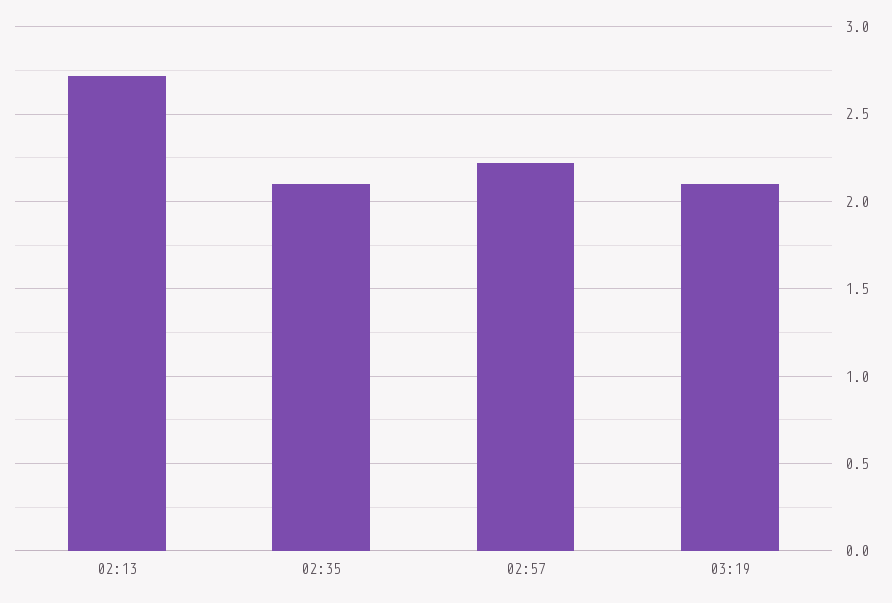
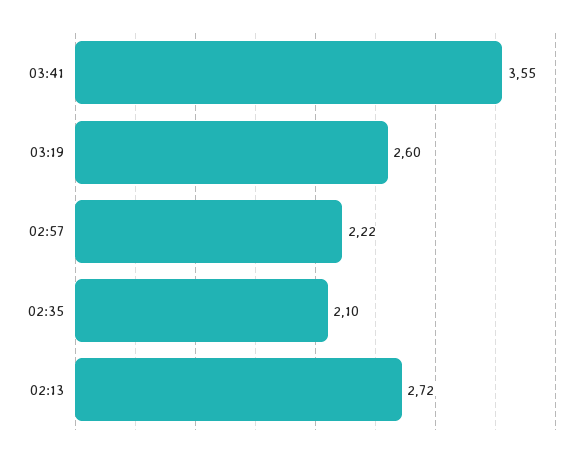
03:19: 2.1 -> 2.6
03:41: none -> 3.55

